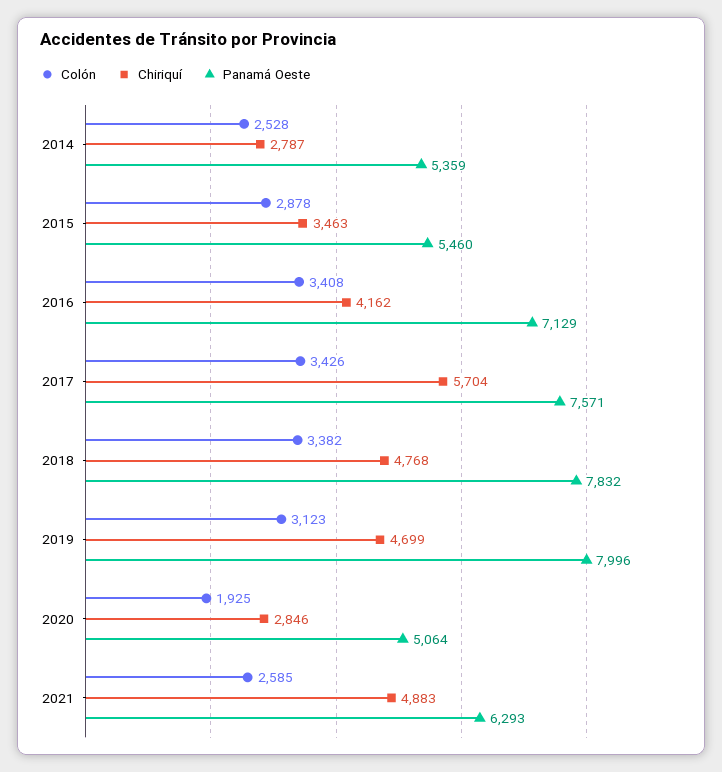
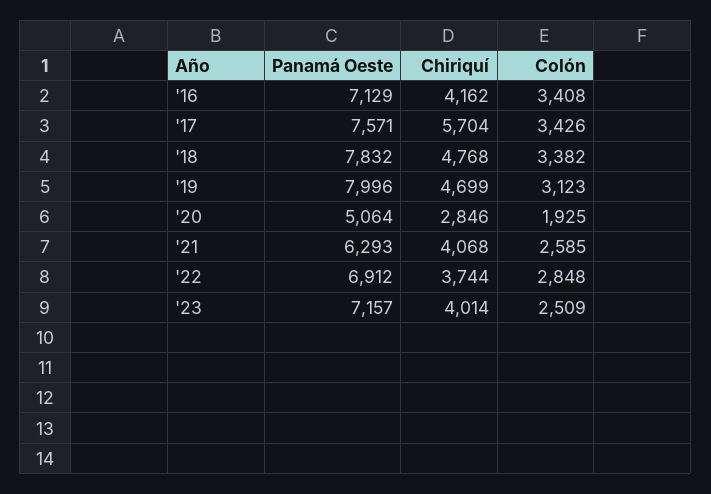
Colón, 2014: 2528 -> none
Chiriquí, 2014: 2787 -> none
Panamá Oeste, 2014: 5359 -> none
Colón, 2015: 2878 -> none
Chiriquí, 2015: 3463 -> none
Panamá Oeste, 2015: 5460 -> none
Chiriquí, 2021: 4883 -> 4068
Panamá Oeste, '22: none -> 6912
Chiriquí, '22: none -> 3744
Colón, '22: none -> 2848
Panamá Oeste, '23: none -> 7157
Chiriquí, '23: none -> 4014
Colón, '23: none -> 2509

